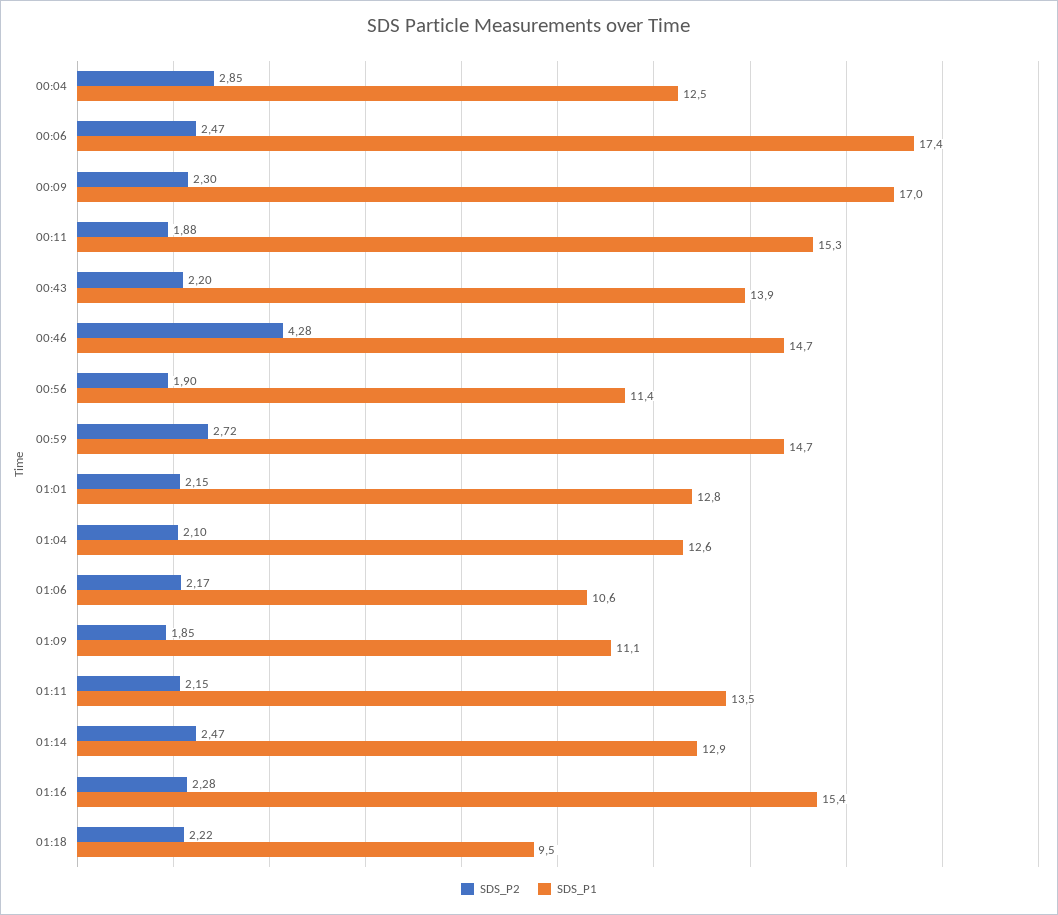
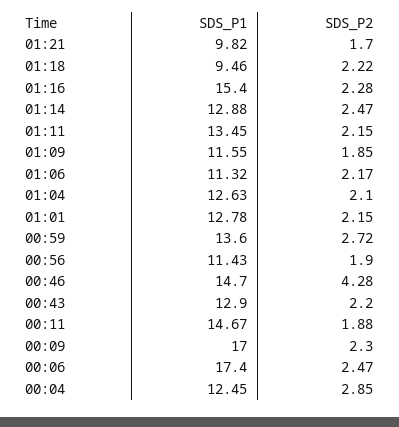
SDS_P1, 00:11: 15.3 -> 14.67
SDS_P1, 00:43: 13.9 -> 12.9
SDS_P1, 00:59: 14.7 -> 13.6
SDS_P1, 01:06: 10.6 -> 11.32
SDS_P1, 01:09: 11.1 -> 11.55
SDS_P1, 01:21: none -> 9.82
SDS_P2, 01:21: none -> 1.7

